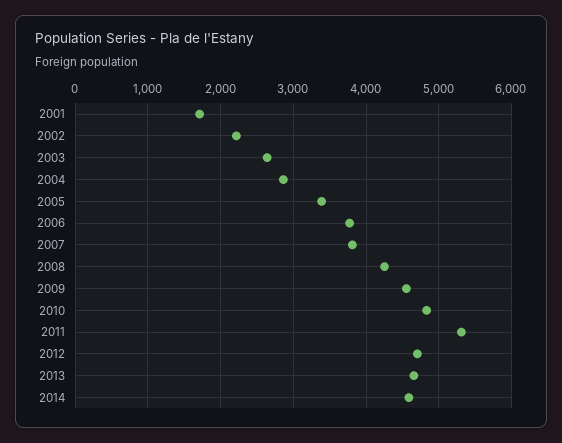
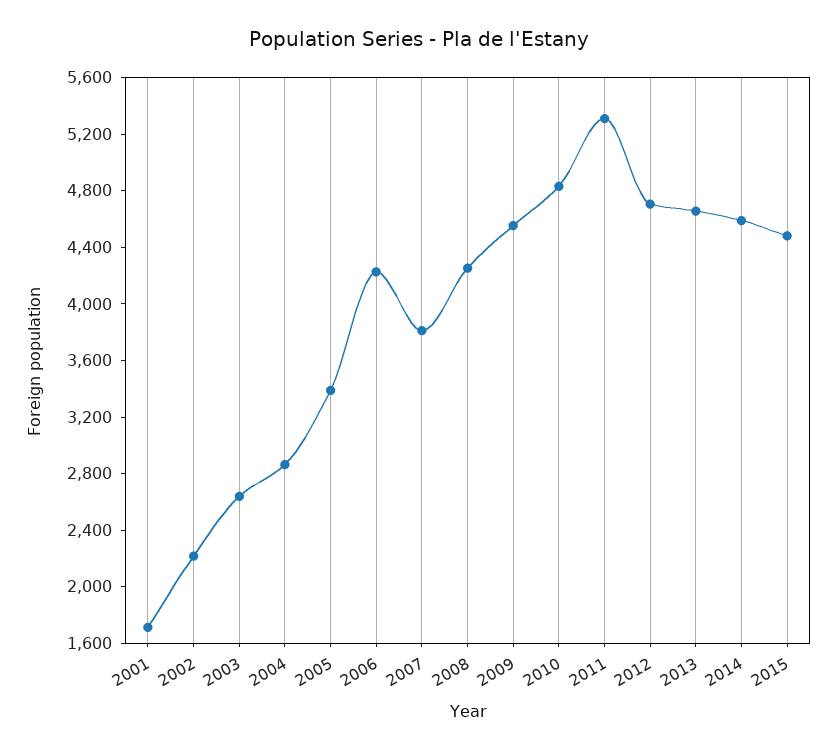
2006: 3800 -> 4200
2015: none -> 4500

